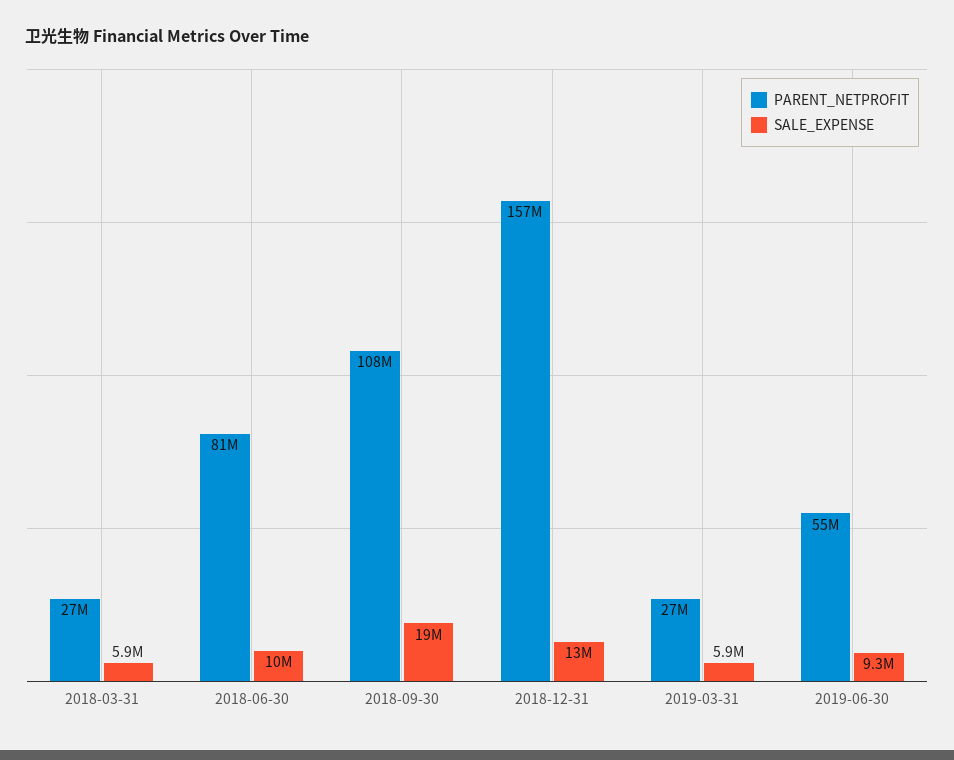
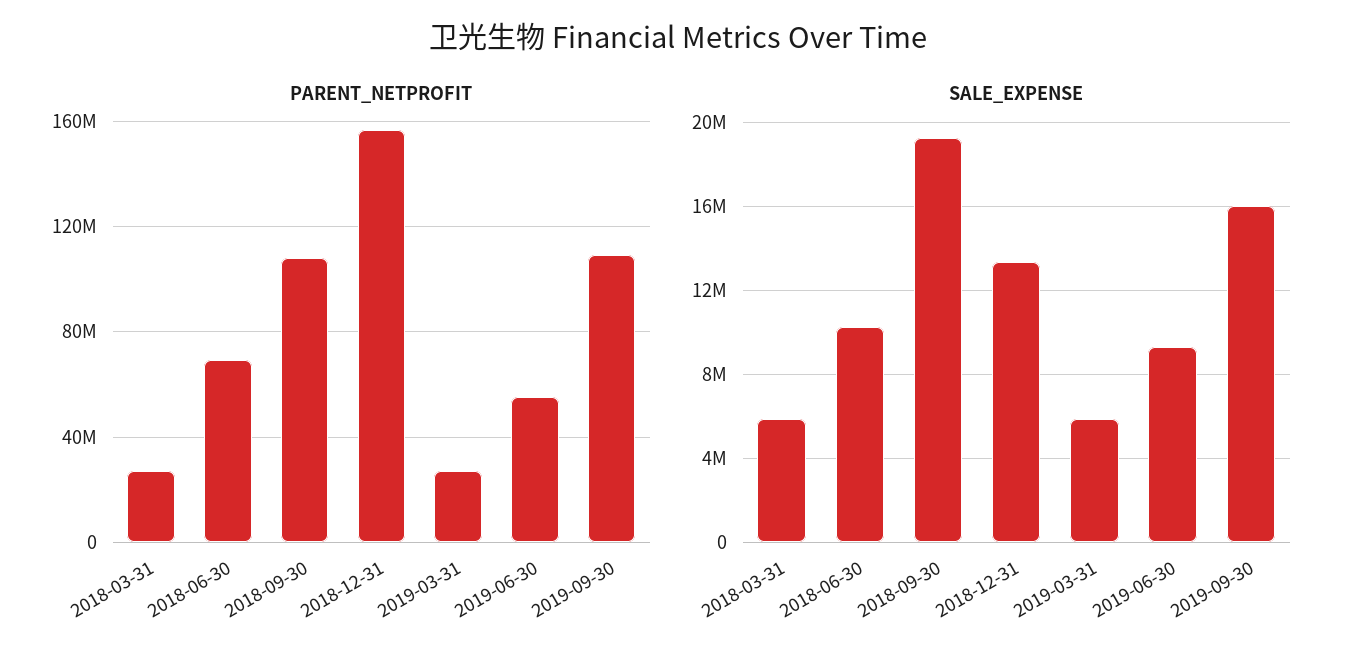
PARENT_NETPROFIT, 2018-06-30: 81000000 -> 70000000
PARENT_NETPROFIT, 2019-09-30: none -> 110000000
SALE_EXPENSE, 2019-09-30: none -> 16000000

